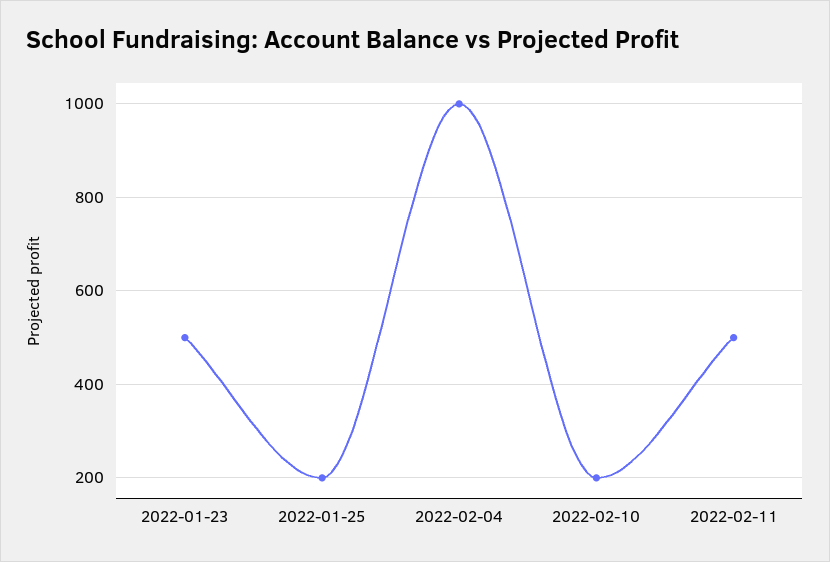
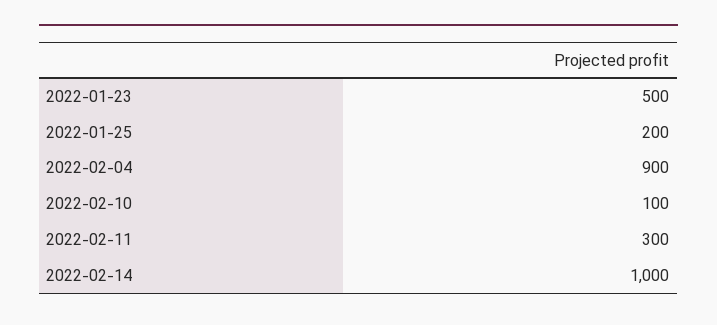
2022-02-04: 1000 -> 900
2022-02-10: 200 -> 100
2022-02-11: 500 -> 300
2022-02-14: none -> 1000

